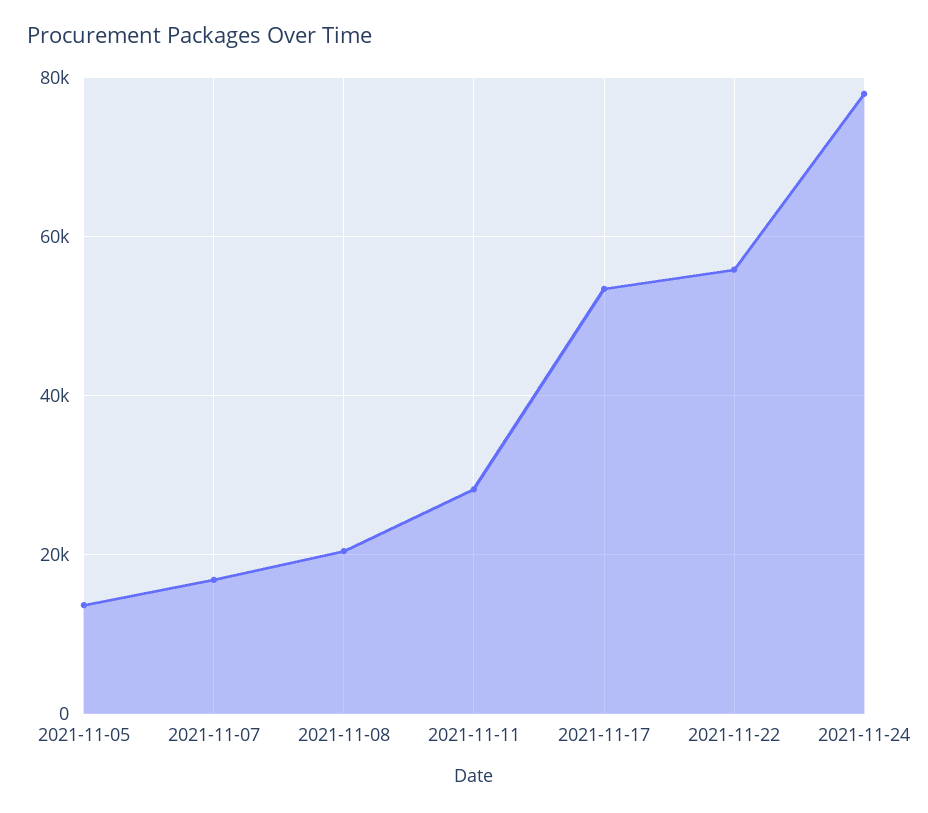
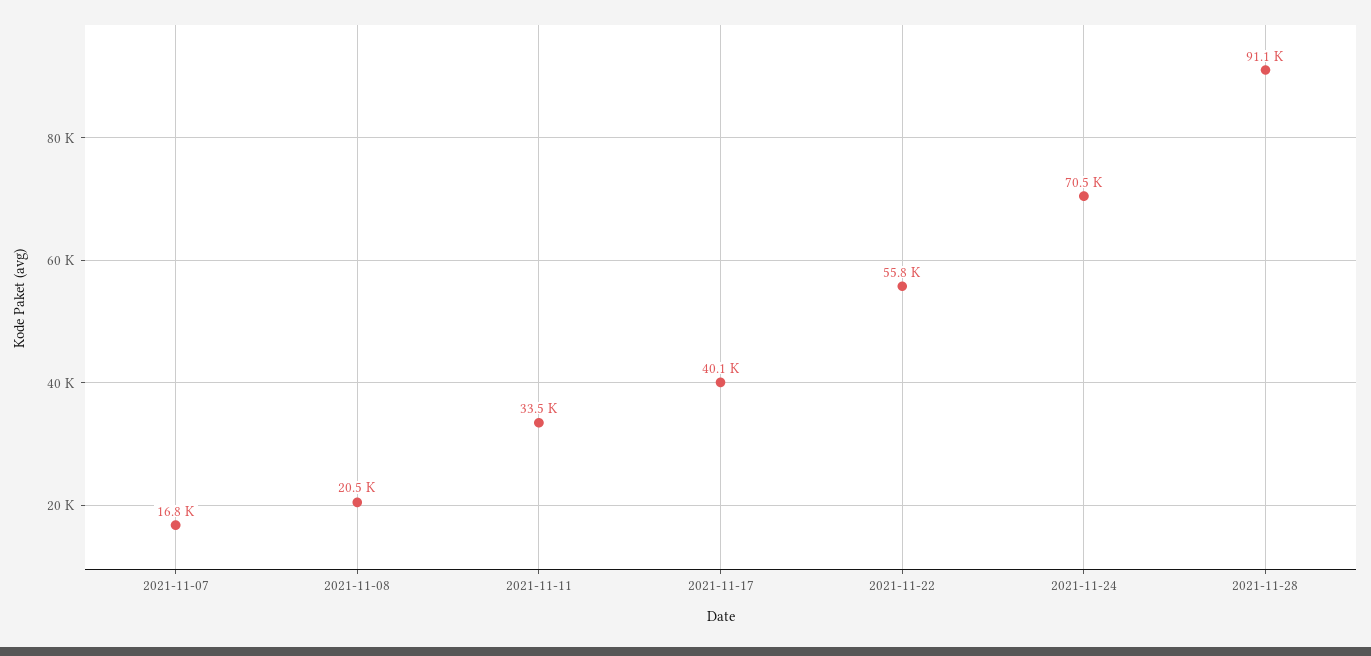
2021-11-05: 14000 -> none
2021-11-11: 28000 -> 33500
2021-11-17: 54000 -> 40100
2021-11-24: 78000 -> 70500
2021-11-28: none -> 91100

